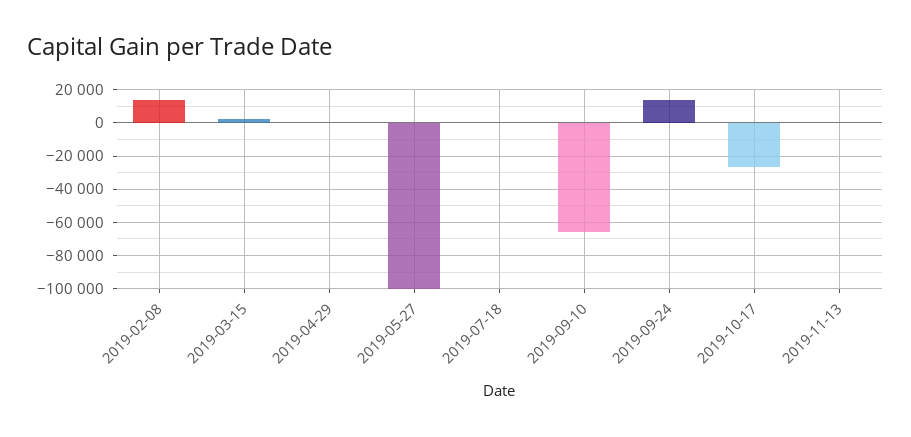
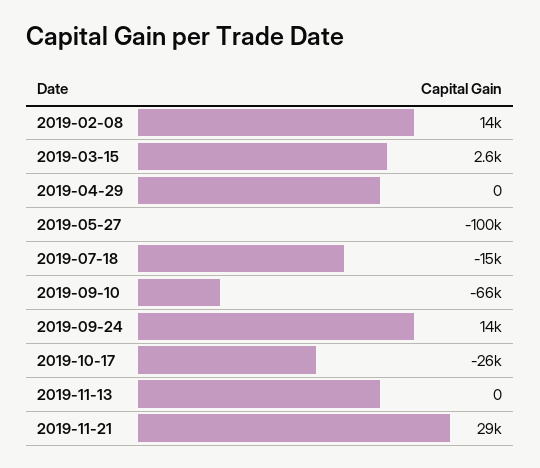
2019-07-18: 0 -> -15000
2019-11-21: none -> 29000

